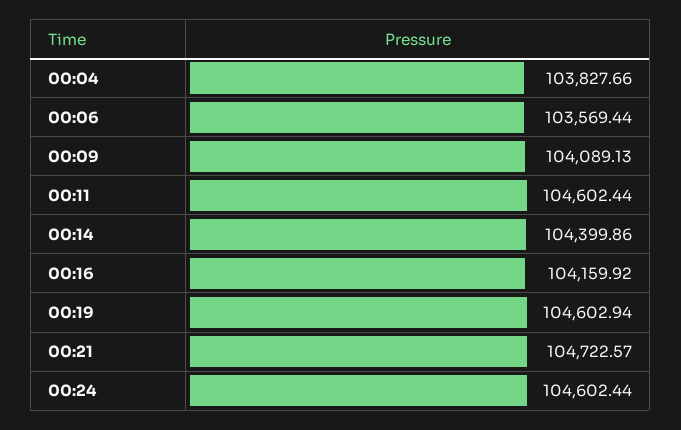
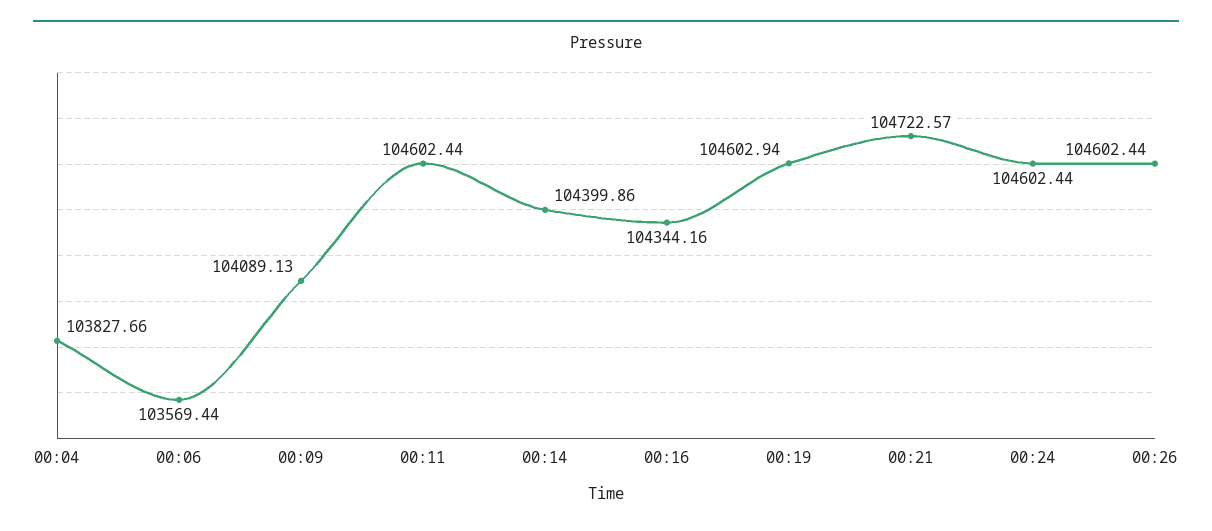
00:16: 104159.92 -> 104344.16
00:26: none -> 104602.44

